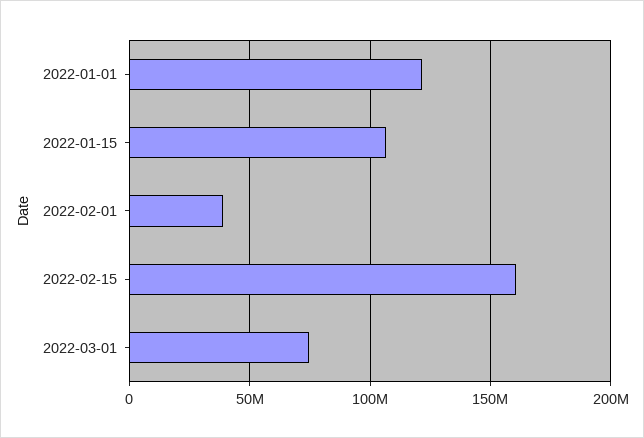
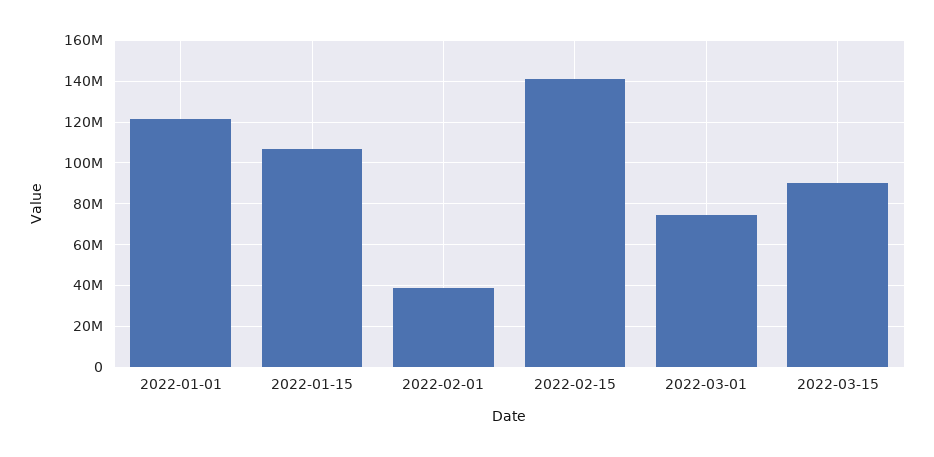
2022-02-15: 160000000 -> 140000000
2022-03-15: none -> 90000000

